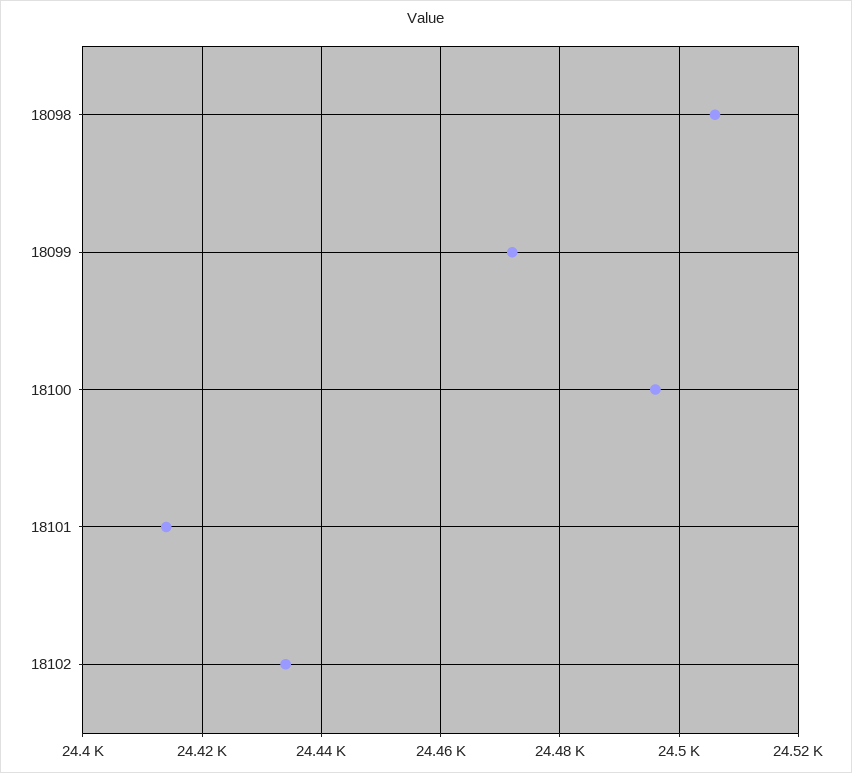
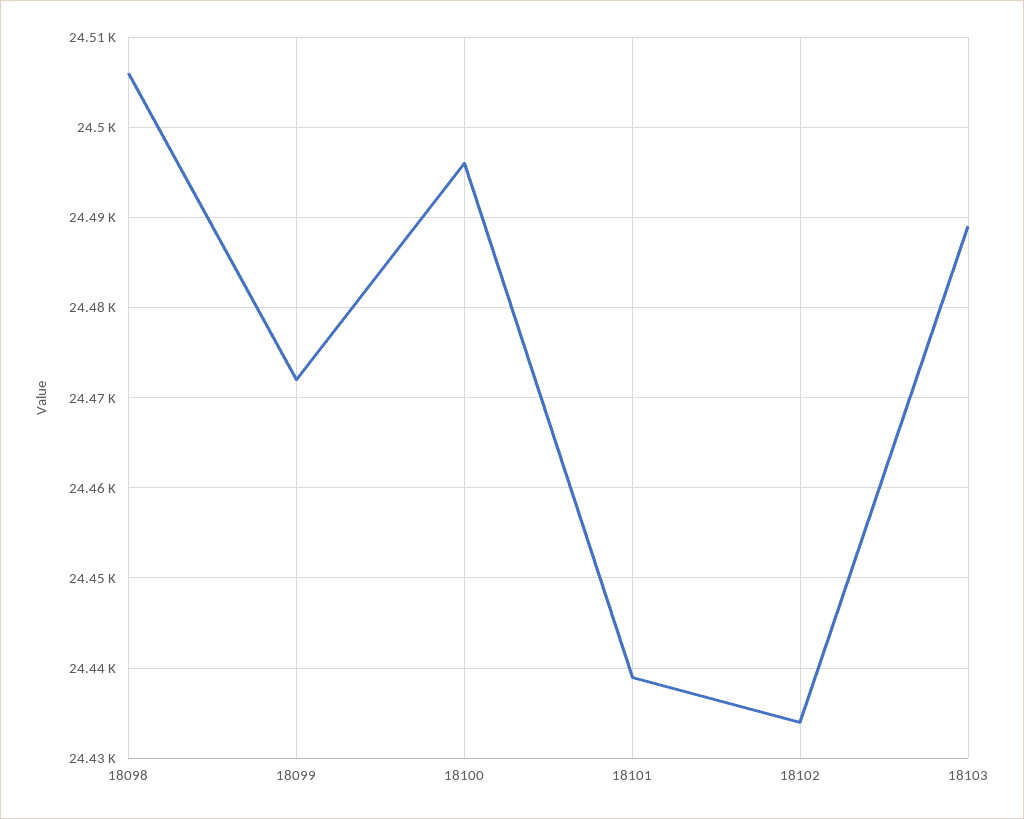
18101: 24415 -> 24439
18103: none -> 24489

